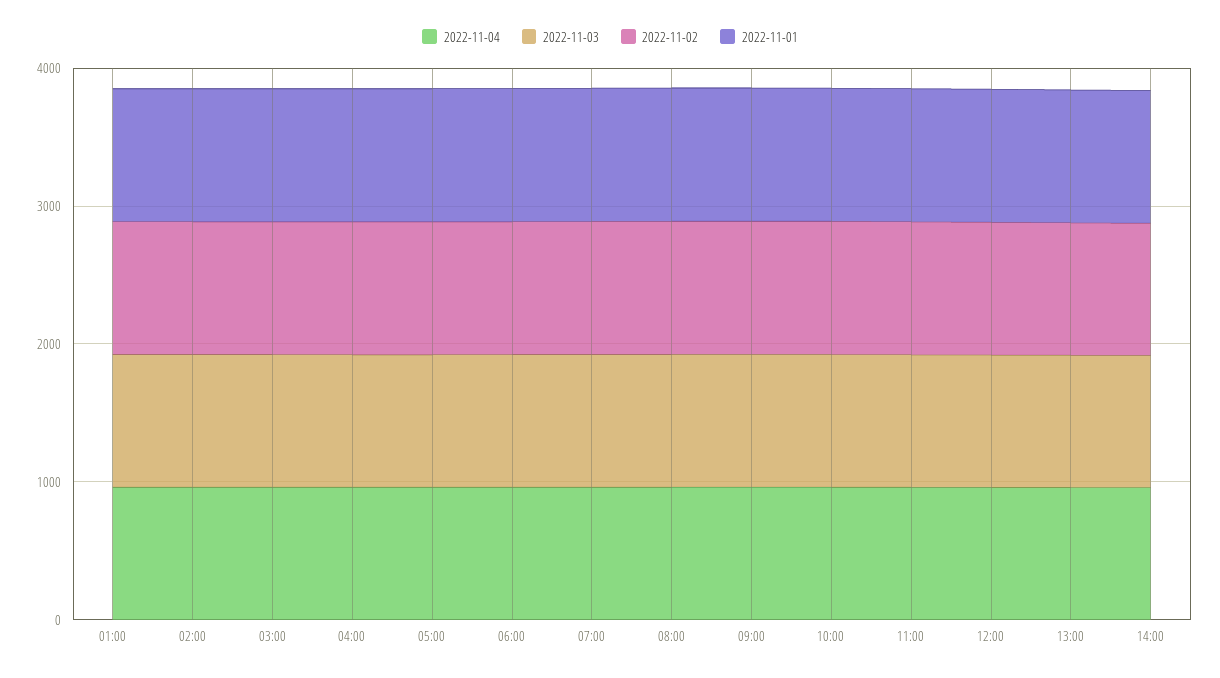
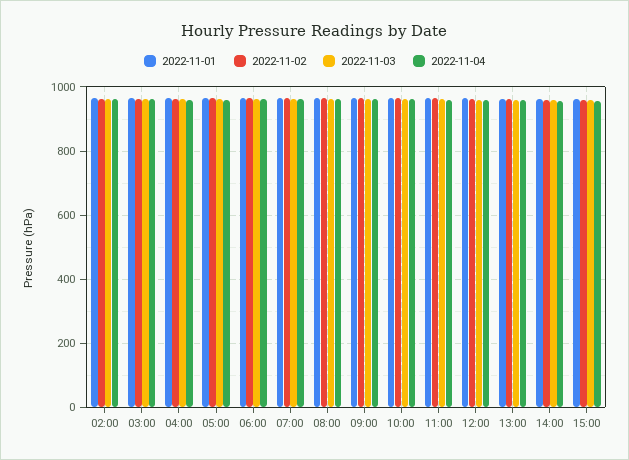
2022-11-04, 01:00: 1000 -> none
2022-11-03, 01:00: 1000 -> none
2022-11-02, 01:00: 1000 -> none
2022-11-01, 01:00: 1000 -> none
2022-11-01, 15:00: none -> 960
2022-11-02, 15:00: none -> 960
2022-11-03, 15:00: none -> 960
2022-11-04, 15:00: none -> 960

